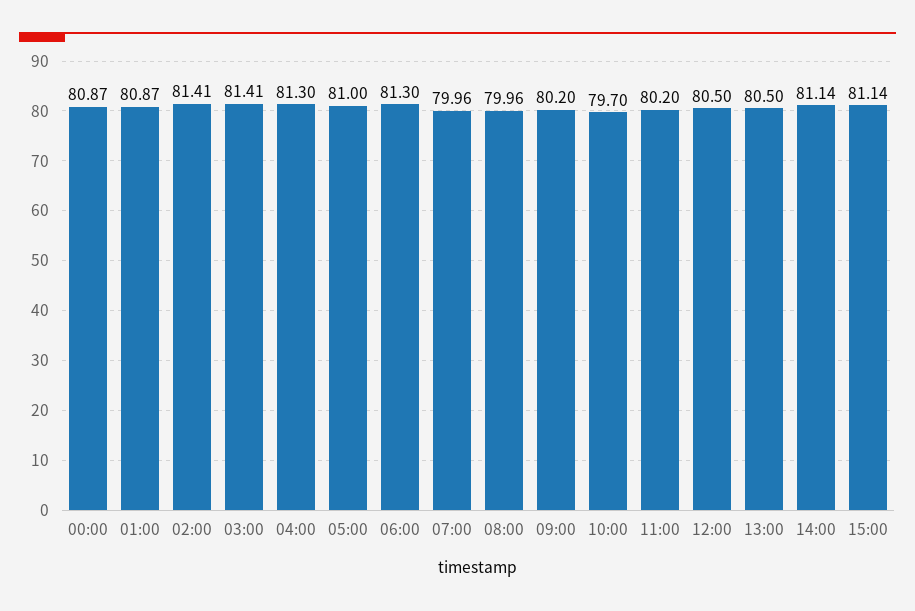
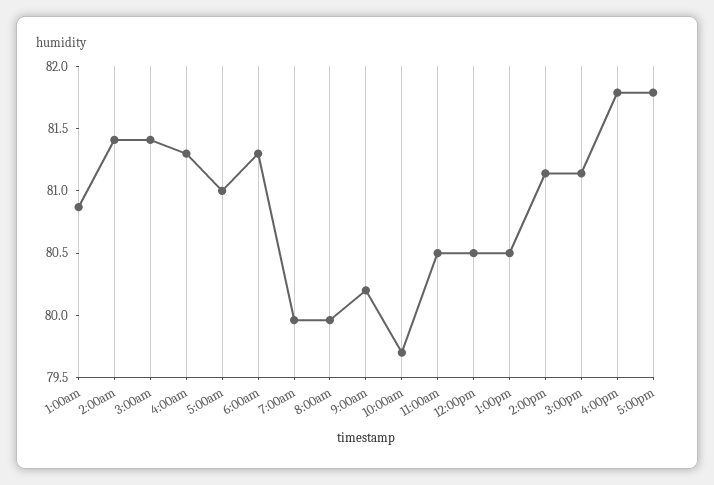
00:00: 80.87 -> none
11:00: 80.2 -> 80.5
4:00pm: none -> 81.8
5:00pm: none -> 81.8

